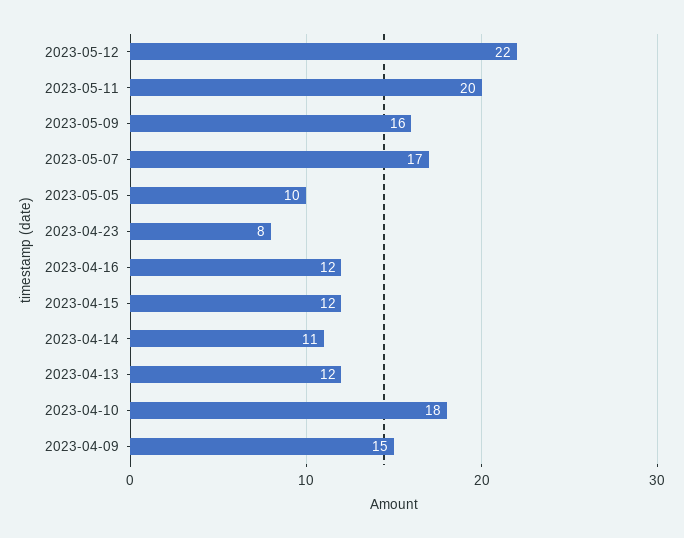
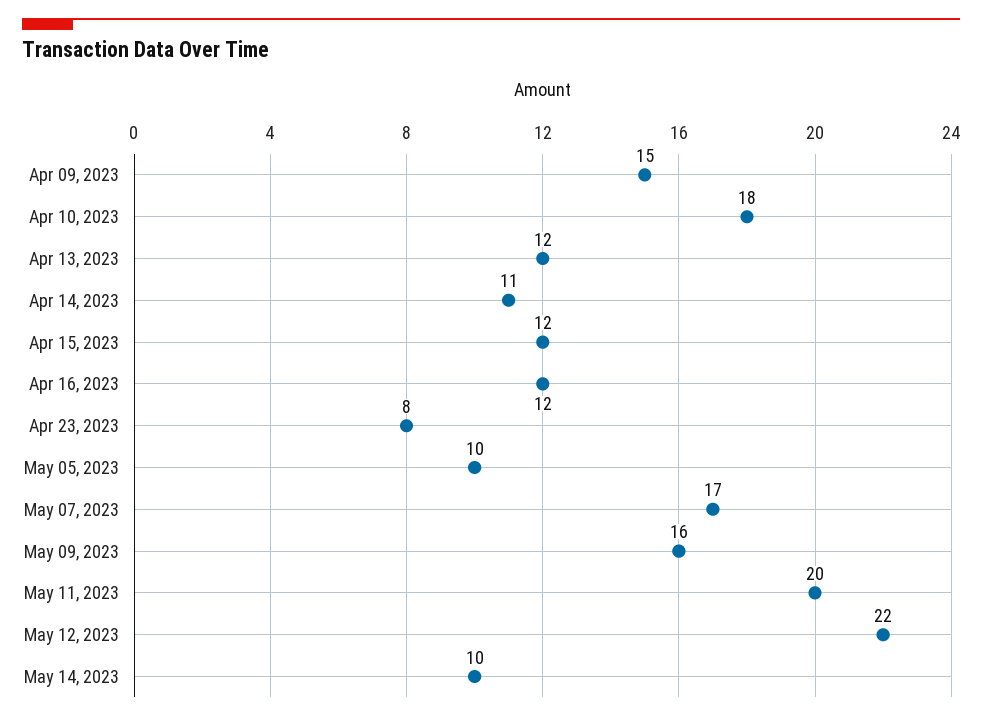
May 14, 2023: none -> 10

